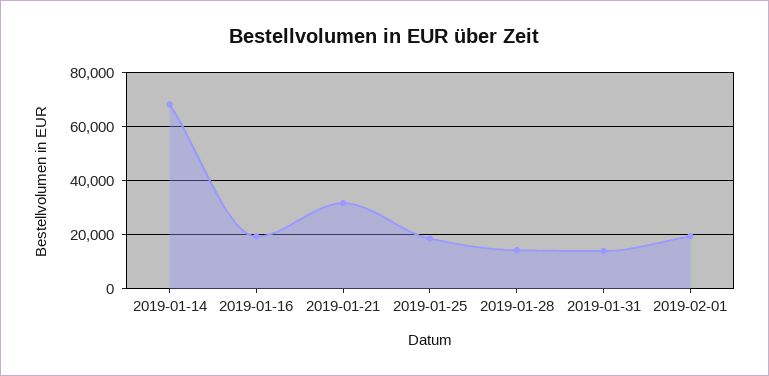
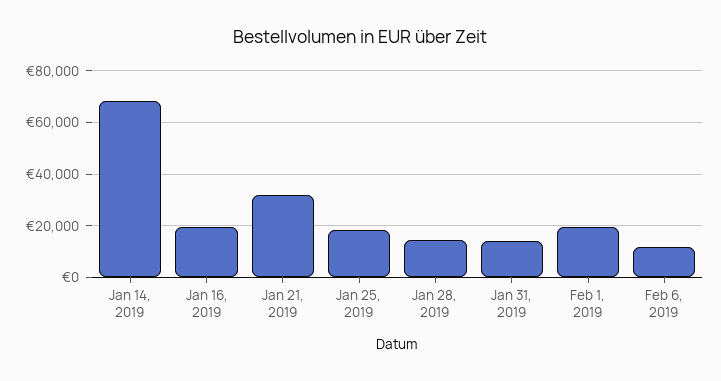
Feb 6, 2019: none -> 12500

